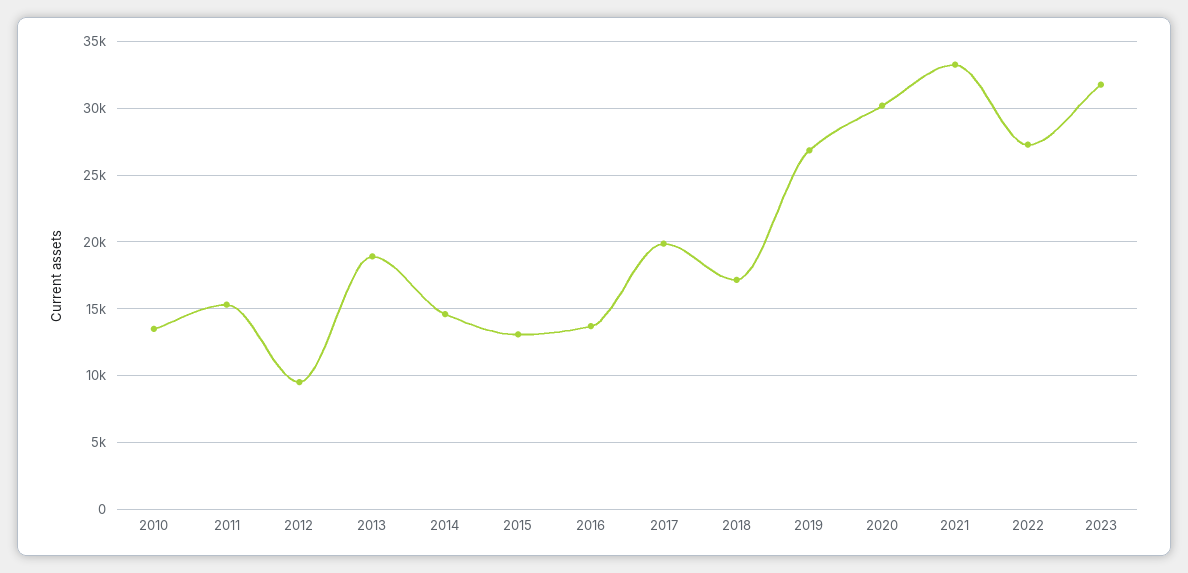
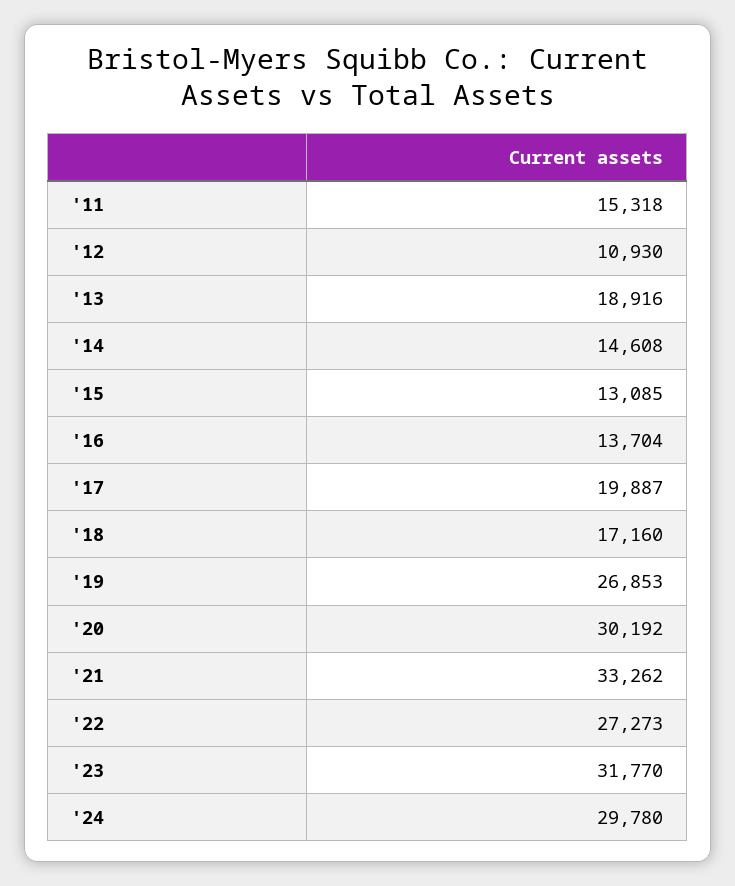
2010: 13500 -> none
2012: 9500 -> 10930
'24: none -> 29780

